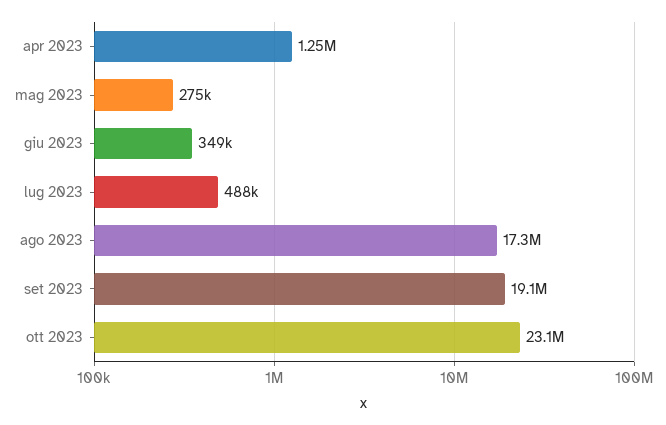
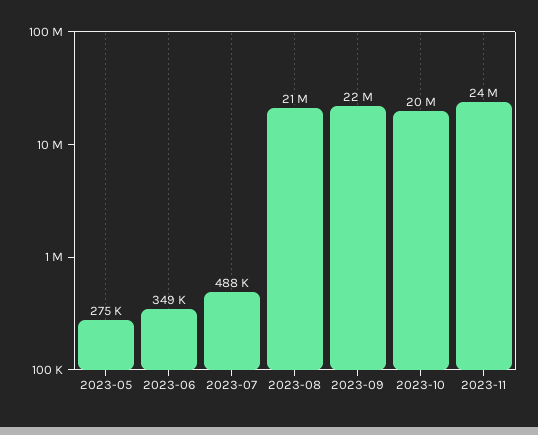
apr 2023: 1250000 -> none
ago 2023: 17300000 -> 21000000
set 2023: 19100000 -> 22000000
ott 2023: 23100000 -> 20000000
2023-11: none -> 24000000

